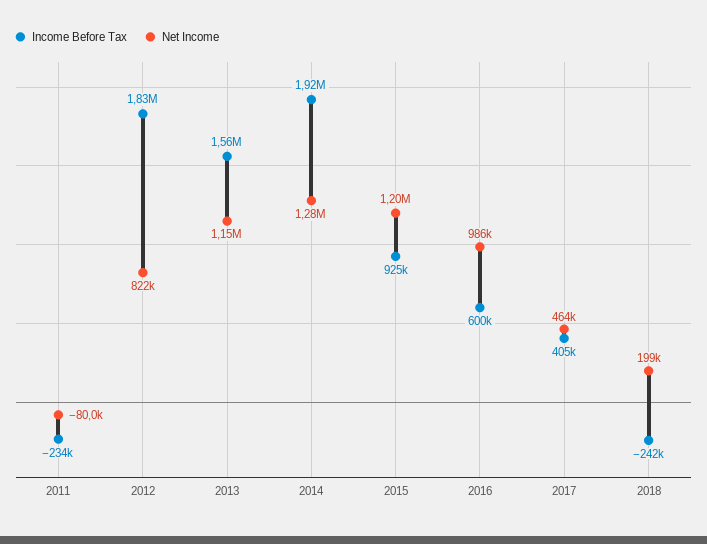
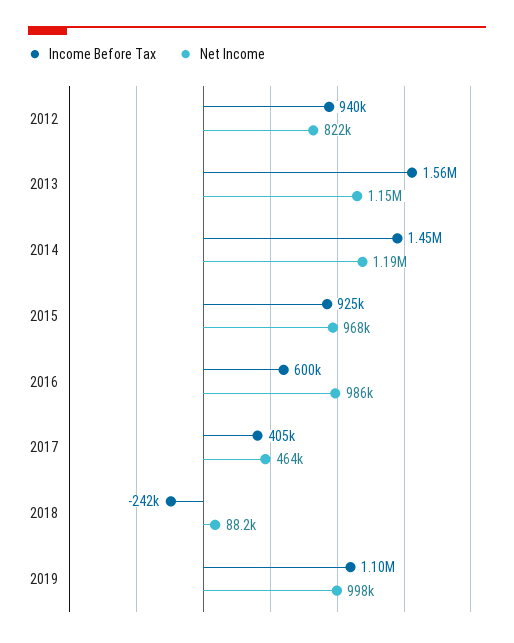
Income Before Tax, 2011: -234000 -> none
Net Income, 2011: -80000 -> none
Income Before Tax, 2012: 1830000 -> 940000
Income Before Tax, 2014: 1920000 -> 1450000
Net Income, 2014: 1280000 -> 1190000
Net Income, 2015: 1200000 -> 968000
Net Income, 2018: 199000 -> 88200
Income Before Tax, 2019: none -> 1100000
Net Income, 2019: none -> 998000

